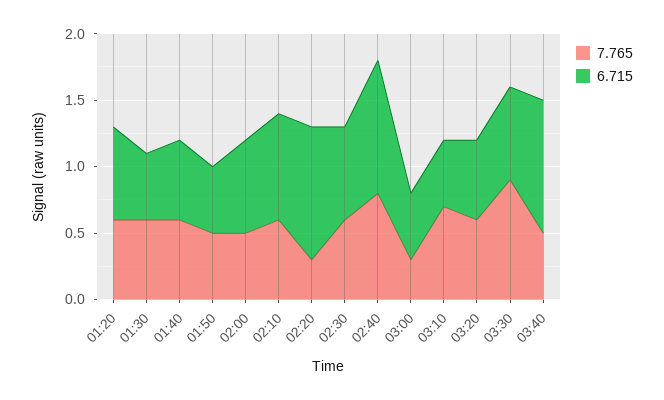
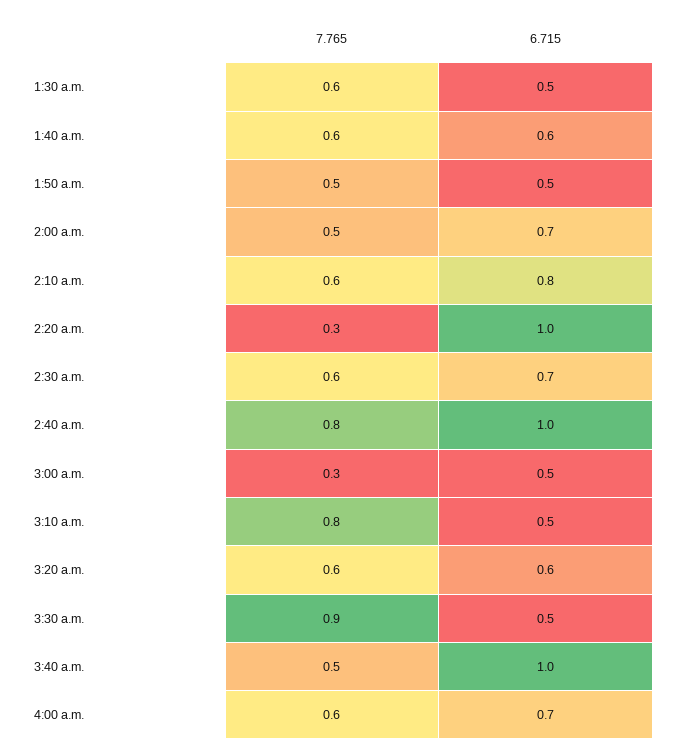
7.765, 01:20: 0.6 -> none
6.715, 01:20: 0.7 -> none
7.765, 03:10: 0.7 -> 0.8
6.715, 03:30: 0.7 -> 0.5
7.765, 4:00 a.m.: none -> 0.6
6.715, 4:00 a.m.: none -> 0.7

